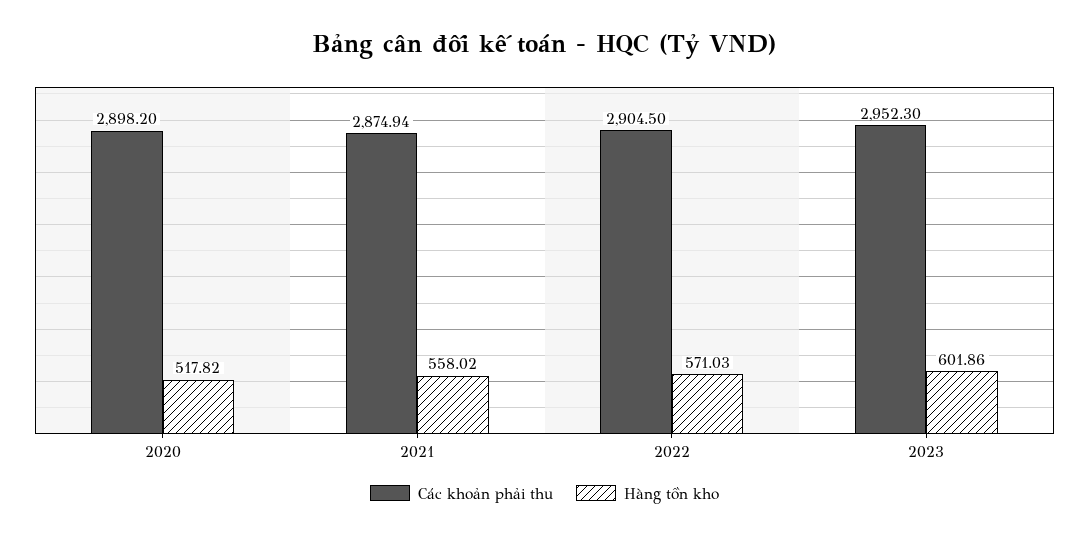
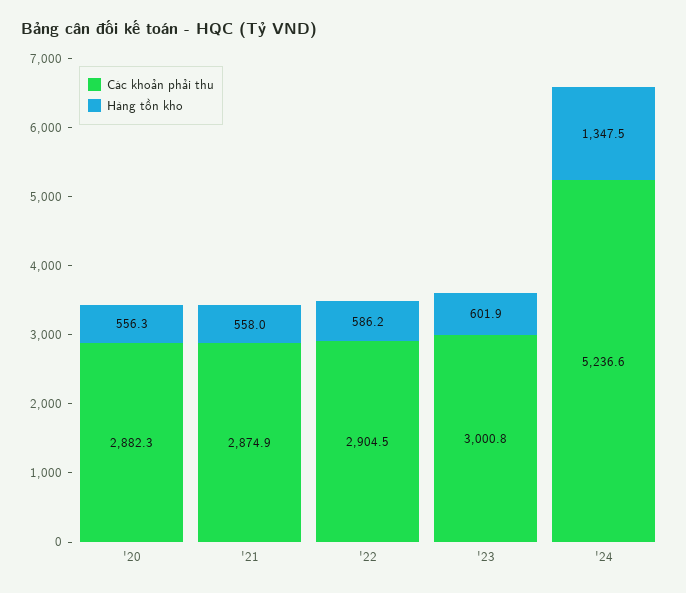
Các khoản phải thu, 2020: 2898.2 -> 2882.3
Hàng tồn kho, 2020: 517.82 -> 556.3
Hàng tồn kho, 2022: 571.03 -> 586.2
Các khoản phải thu, 2023: 2952.3 -> 3000.8
Các khoản phải thu, '24: none -> 5236.6
Hàng tồn kho, '24: none -> 1347.5

